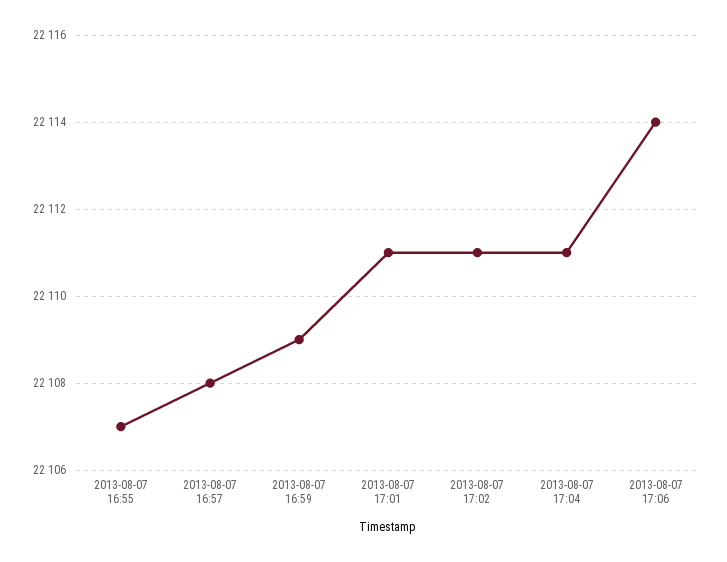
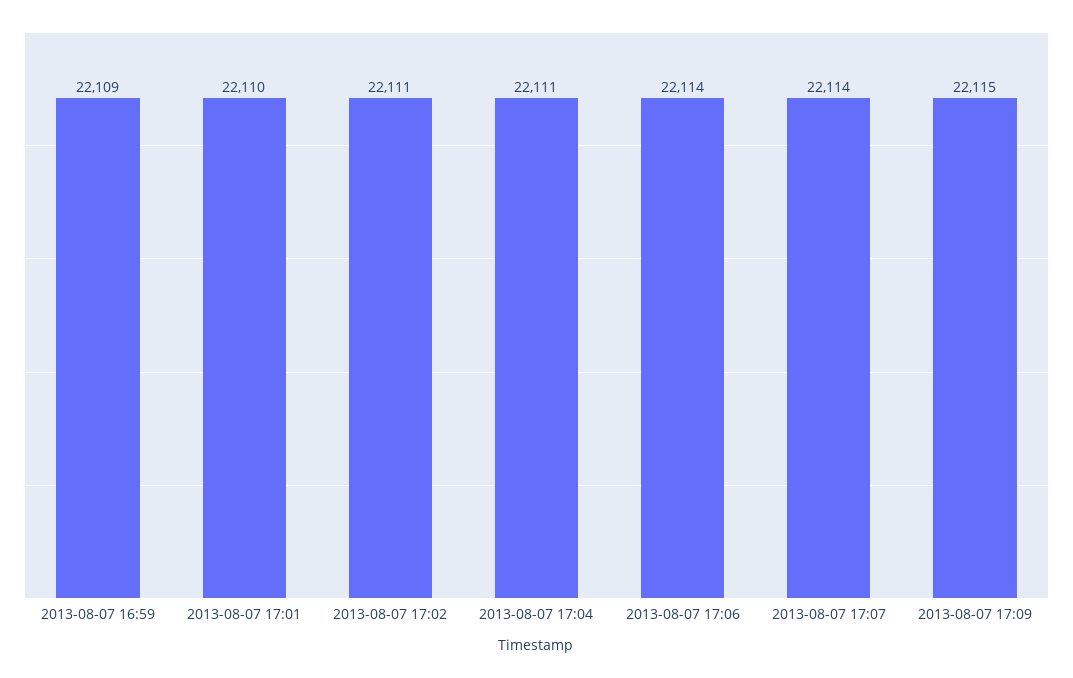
2013-08-07 16:55: 22107 -> none
2013-08-07 16:57: 22108 -> none
2013-08-07 17:01: 22111 -> 22110
2013-08-07 17:07: none -> 22114
2013-08-07 17:09: none -> 22115

